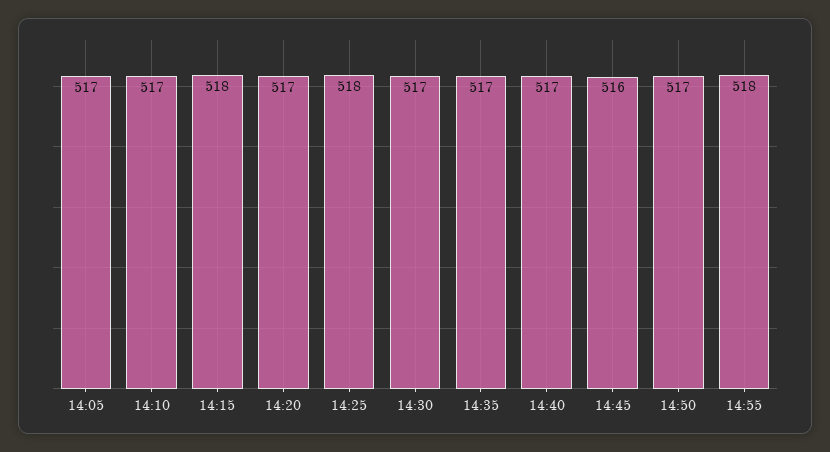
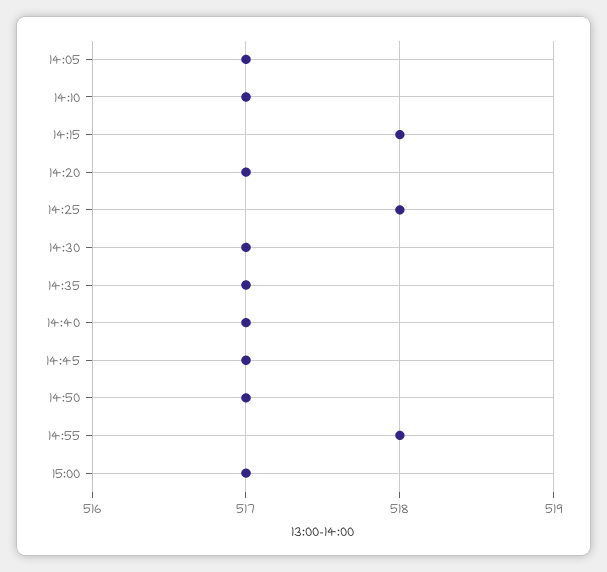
14:45: 516 -> 517
15:00: none -> 517

